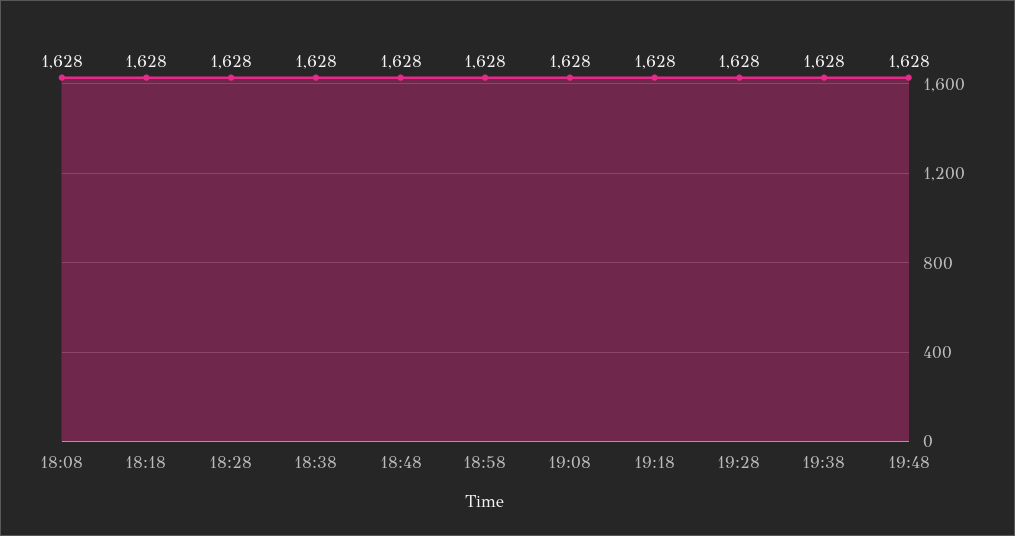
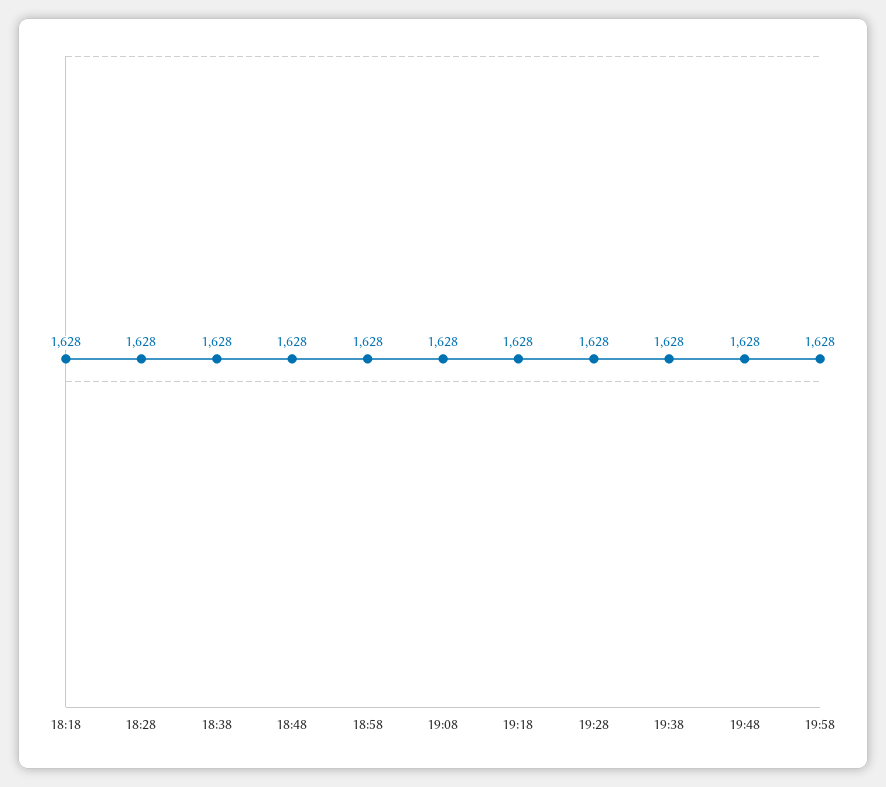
18:08: 1628 -> none
19:58: none -> 1628

